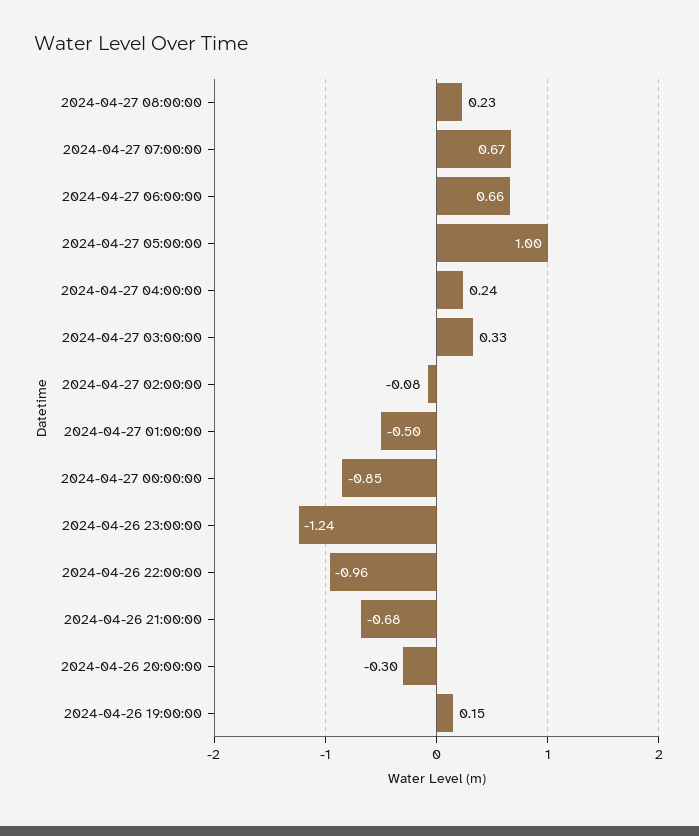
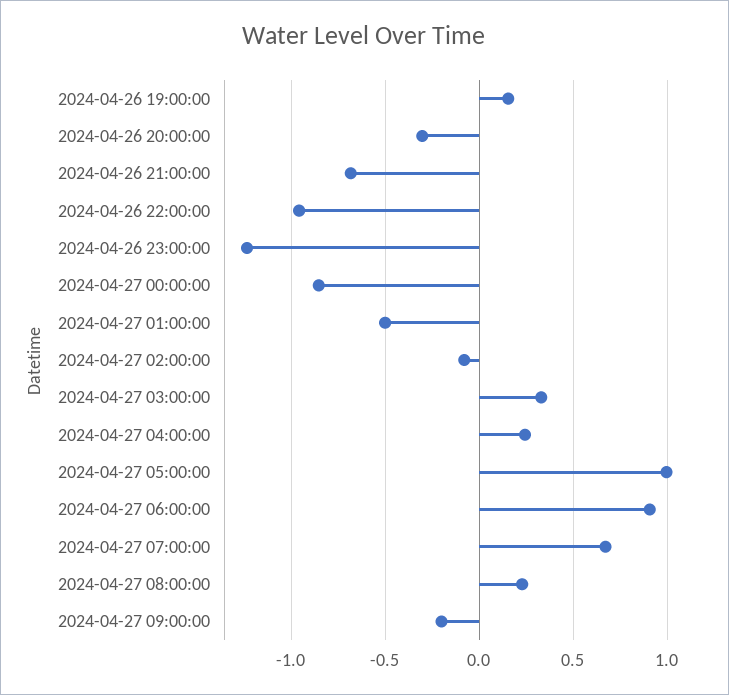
2024-04-27 06:00:00: 0.66 -> 0.9
2024-04-27 09:00:00: none -> -0.2

